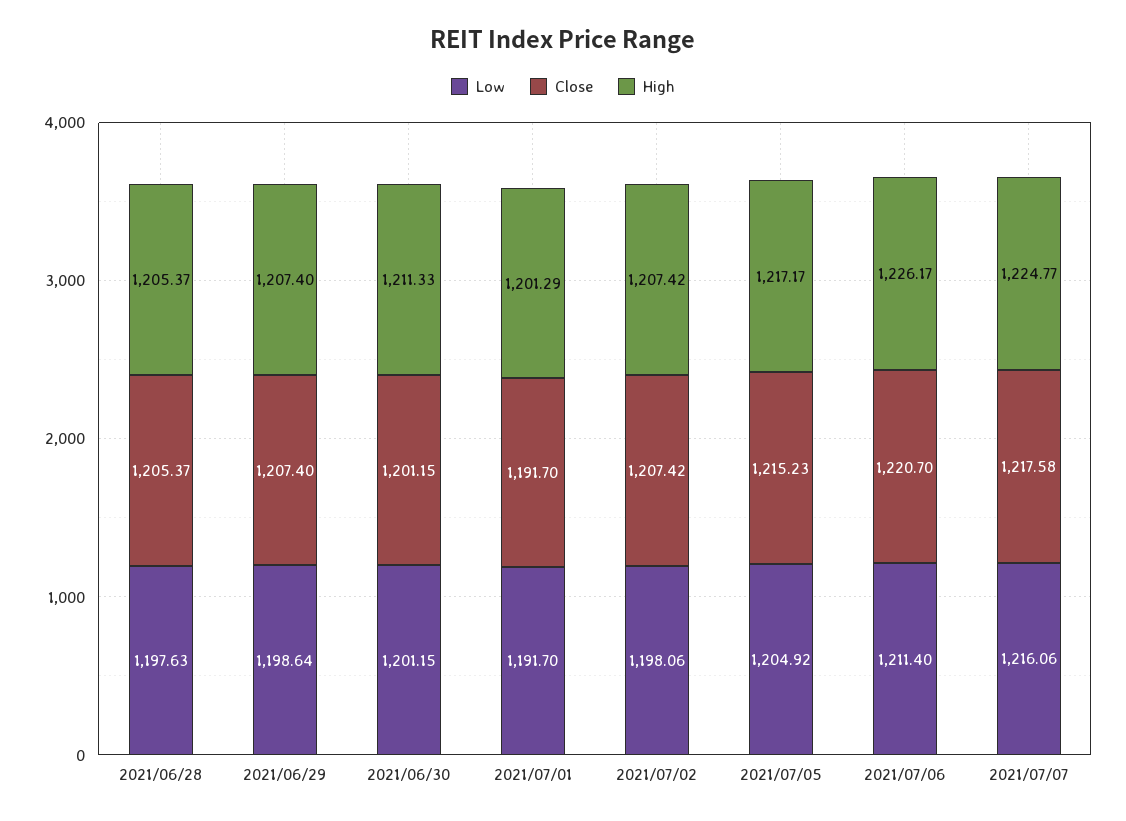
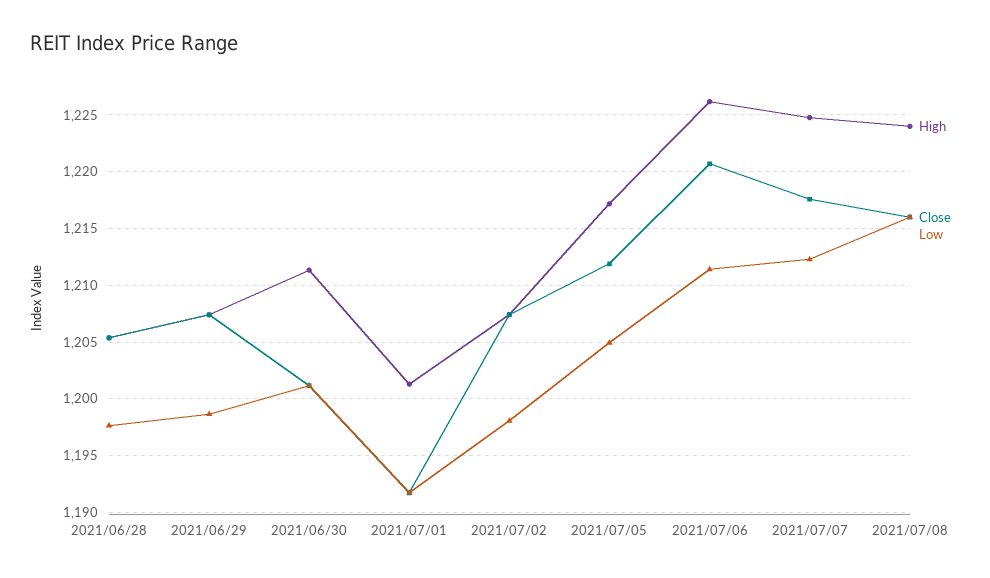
Close, 2021/07/05: 1215.23 -> 1212
Low, 2021/07/07: 1216.06 -> 1212
High, 2021/07/08: none -> 1224
Close, 2021/07/08: none -> 1216
Low, 2021/07/08: none -> 1216

